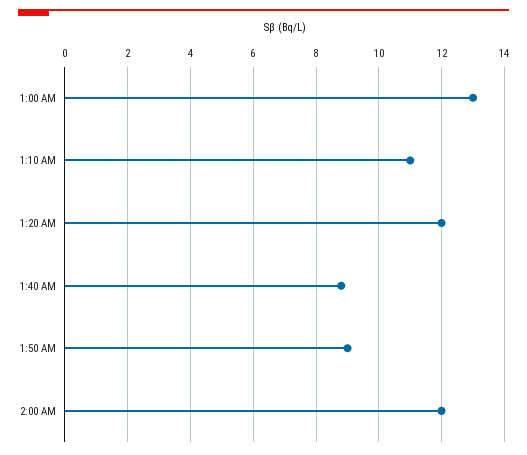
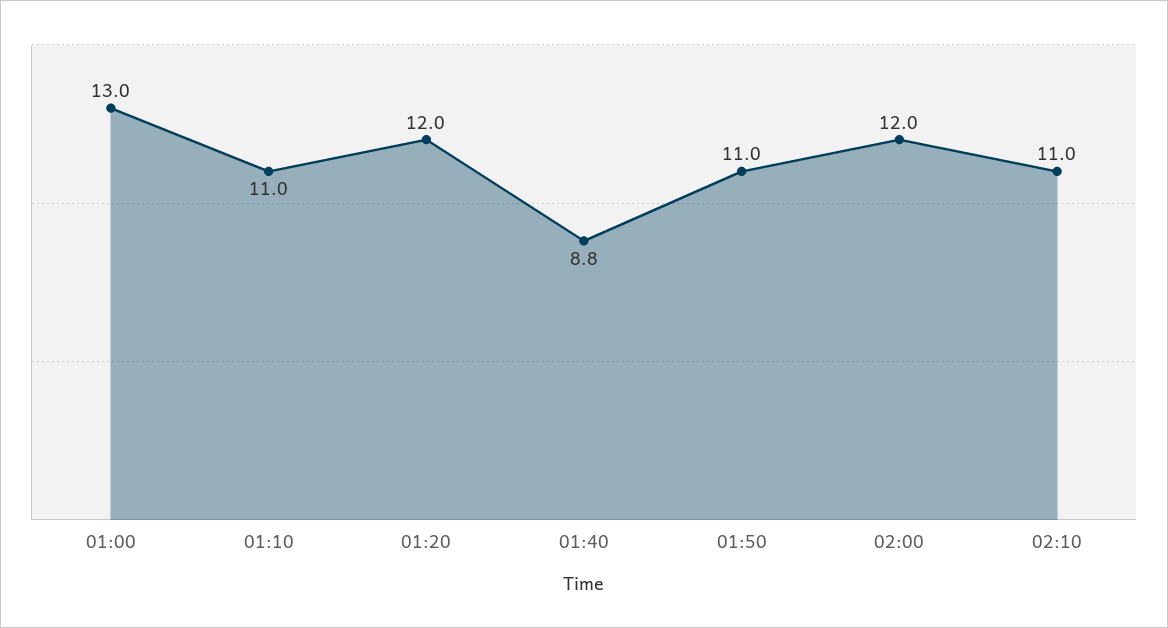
1:50 AM: 9 -> 11
02:10: none -> 11

